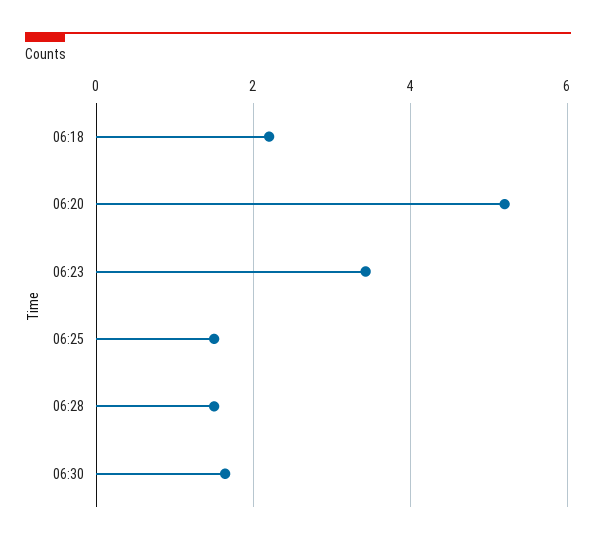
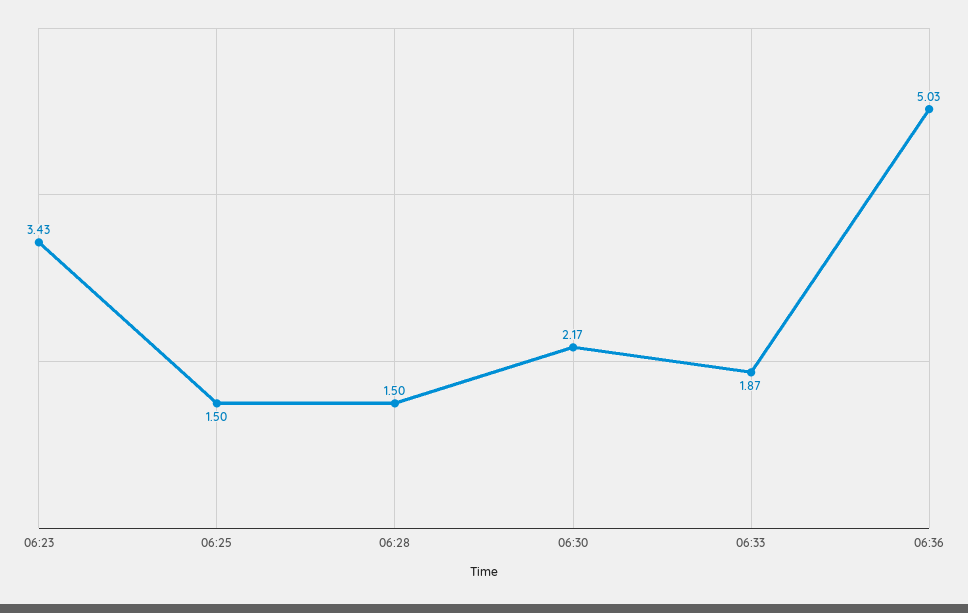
06:18: 2.2 -> none
06:20: 5.2 -> none
06:30: 1.6 -> 2.17
06:33: none -> 1.87
06:36: none -> 5.03

